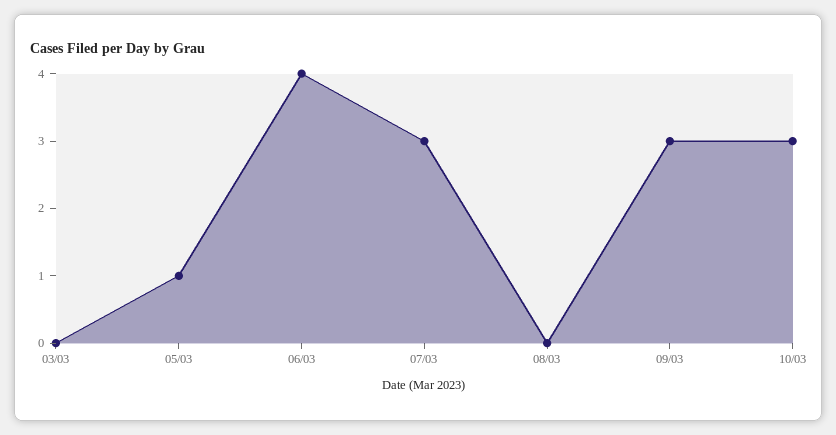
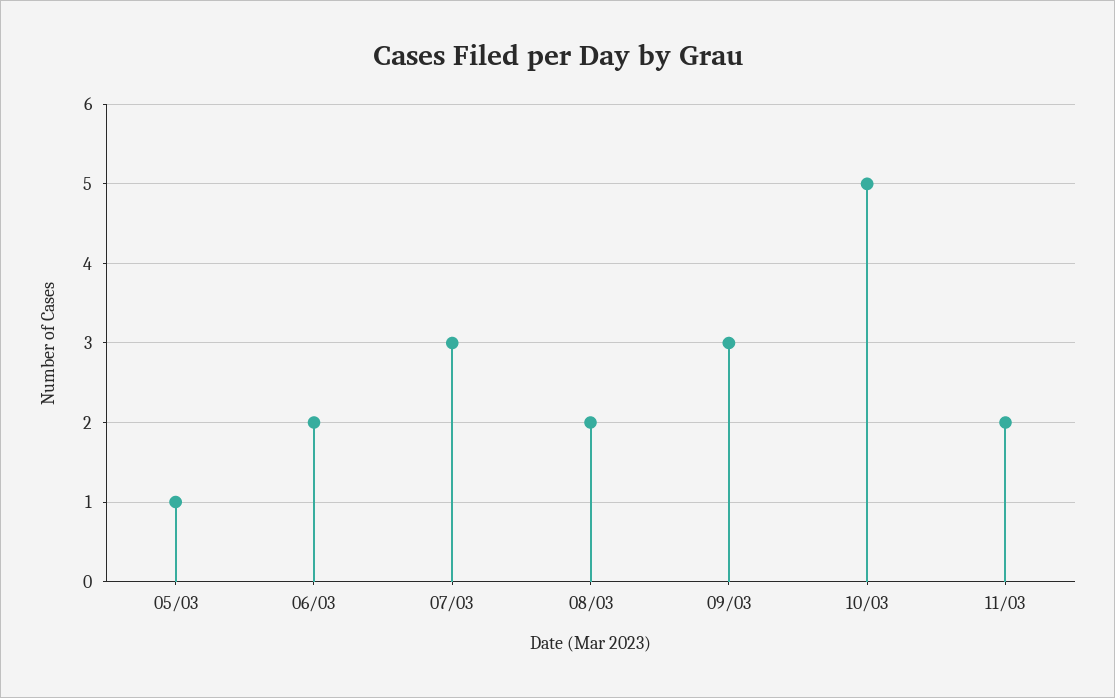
03/03: 0 -> none
06/03: 4 -> 2
08/03: 0 -> 2
10/03: 3 -> 5
11/03: none -> 2

